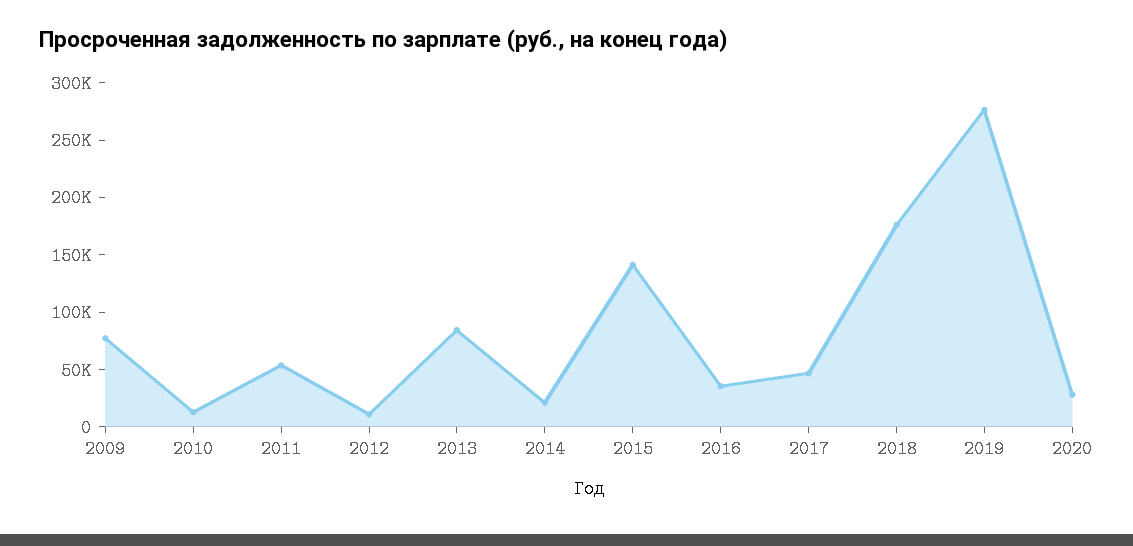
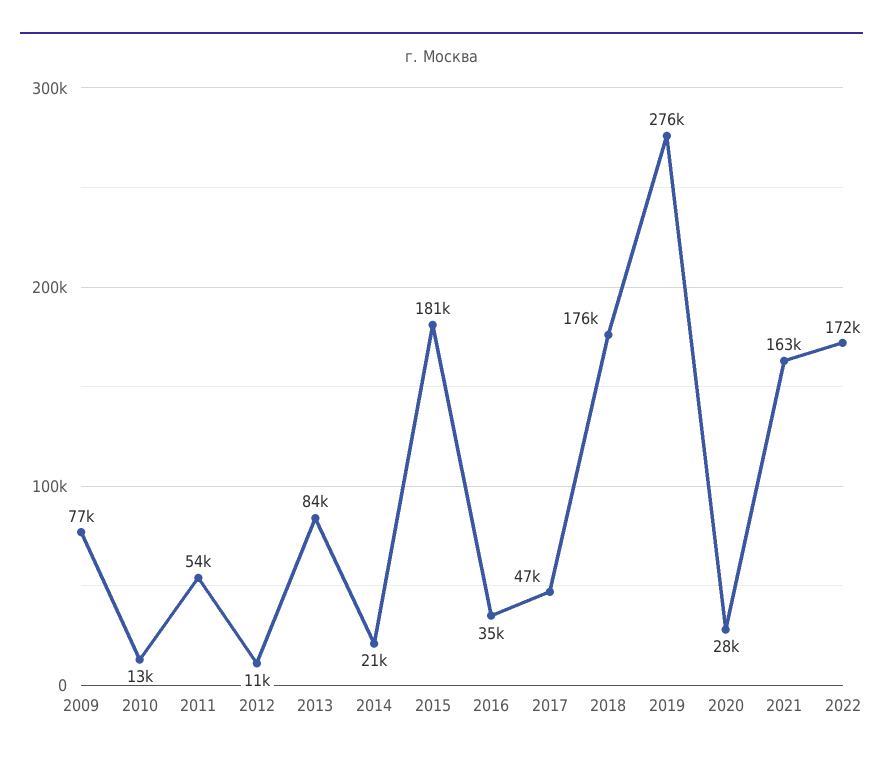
2015: 140000 -> 181000
2021: none -> 163000
2022: none -> 172000

